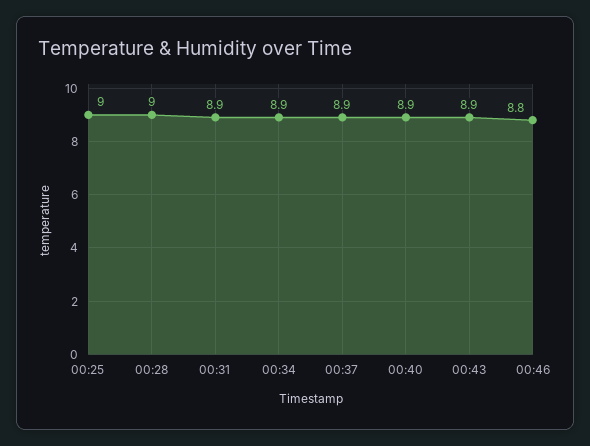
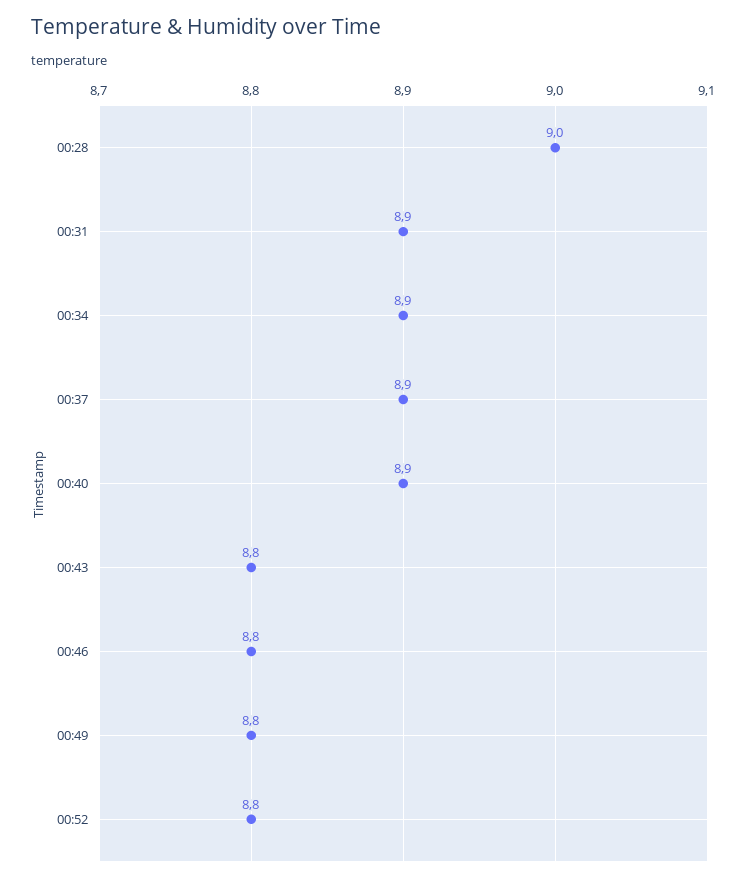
00:25: 9 -> none
00:43: 8.9 -> 8.8
00:49: none -> 8.8
00:52: none -> 8.8

